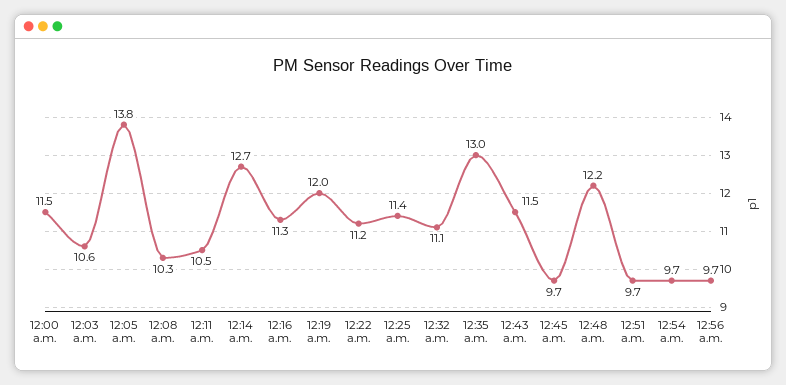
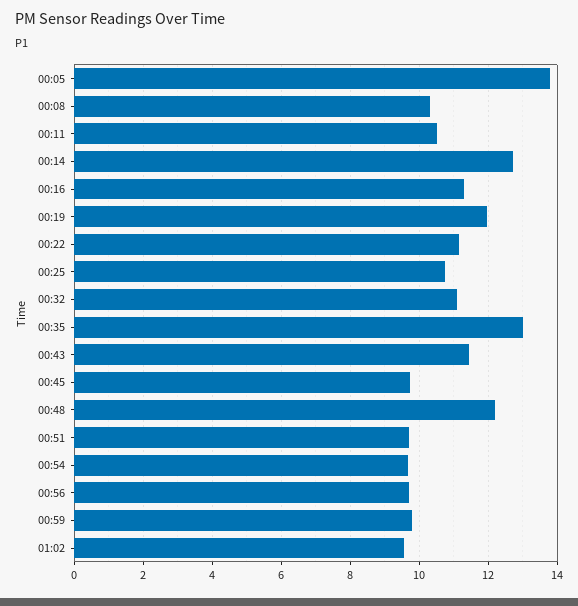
12:00 a.m.: 11.5 -> none
12:03 a.m.: 10.6 -> none
12:25 a.m.: 11.4 -> 10.8
00:59: none -> 9.8
01:02: none -> 9.6

